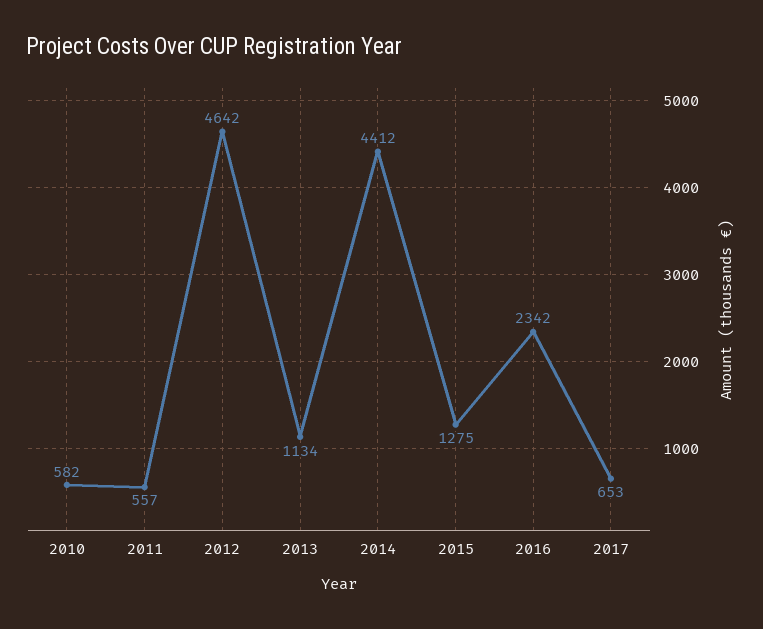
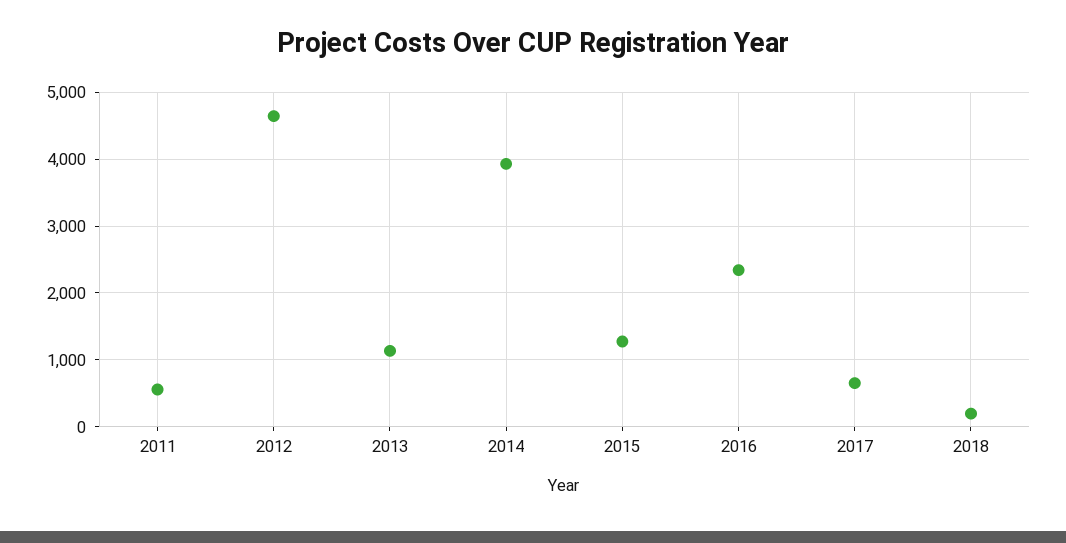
2010: 582 -> none
2014: 4412 -> 3900
2018: none -> 200

